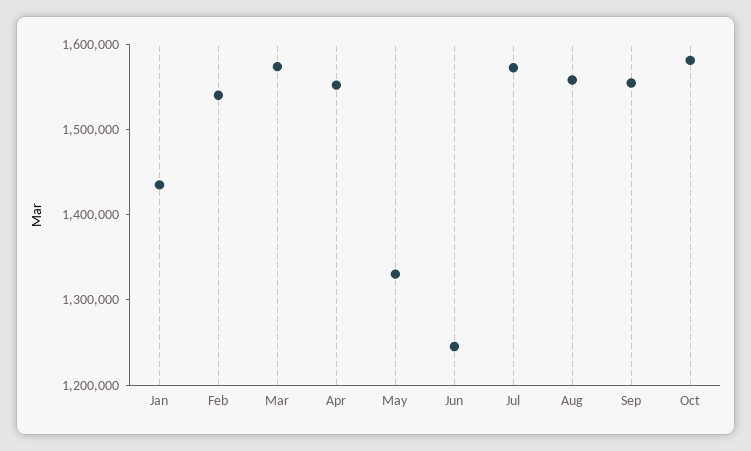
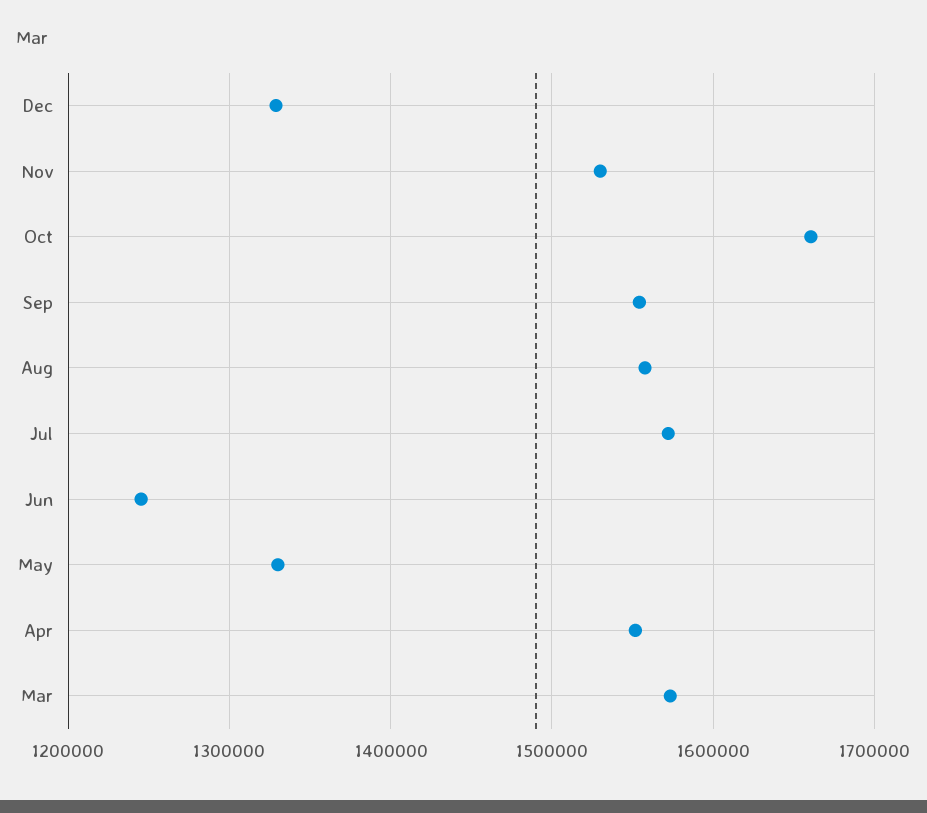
Jan: 1440000 -> none
Feb: 1540000 -> none
Oct: 1580000 -> 1660000
Dec: none -> 1330000
Nov: none -> 1530000

